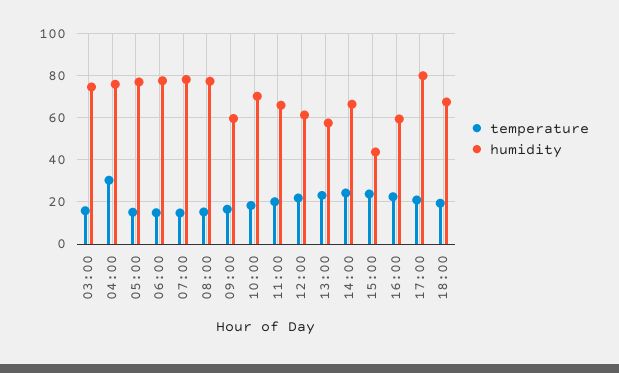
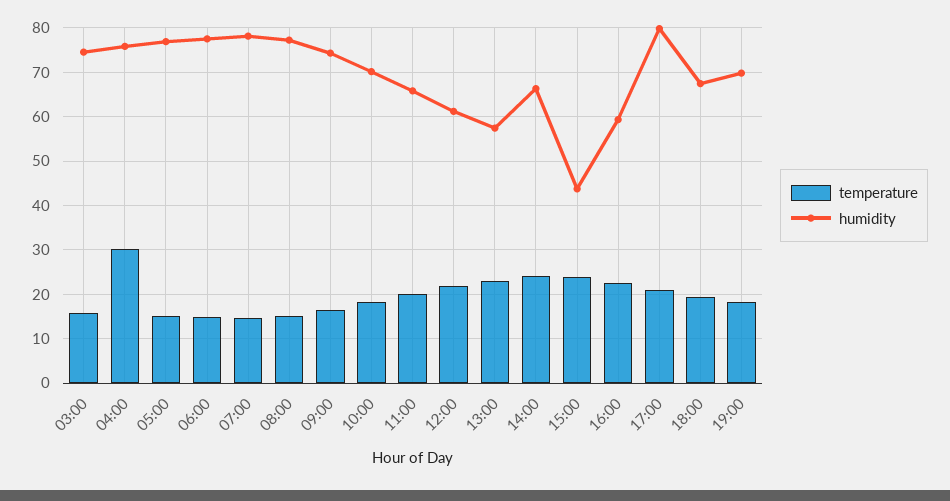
humidity, 09:00: 60 -> 74
temperature, 19:00: none -> 18
humidity, 19:00: none -> 70

